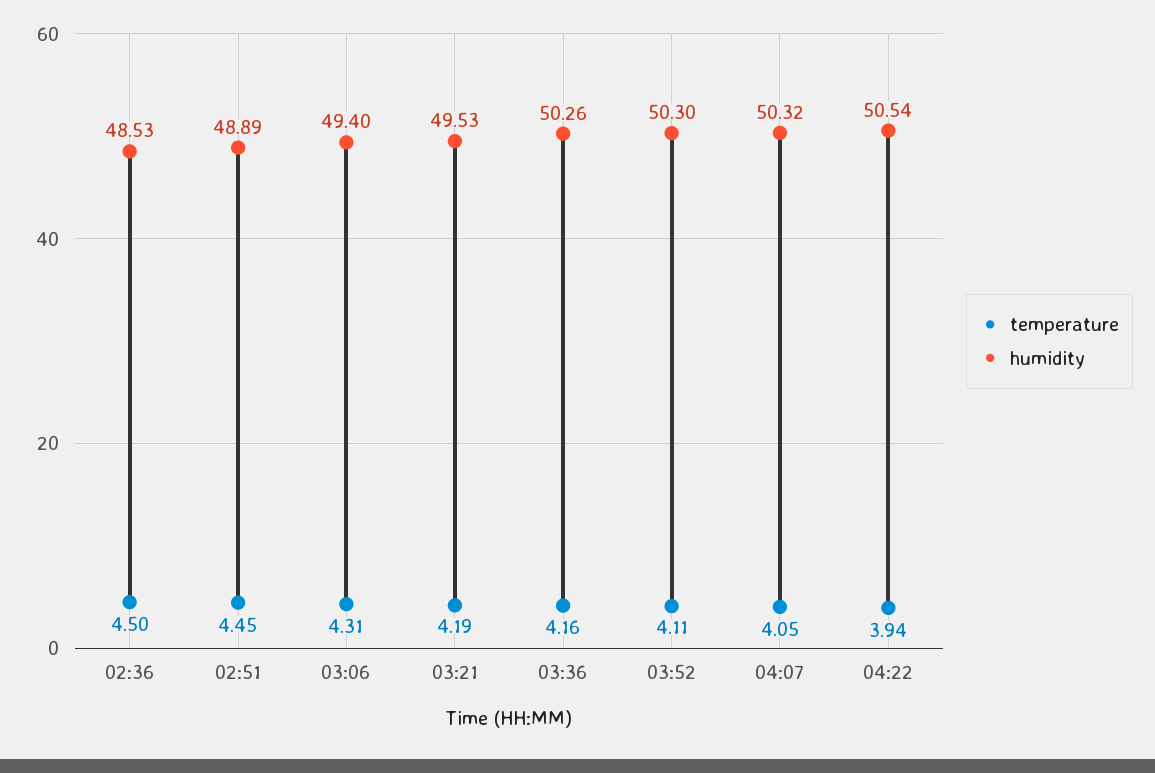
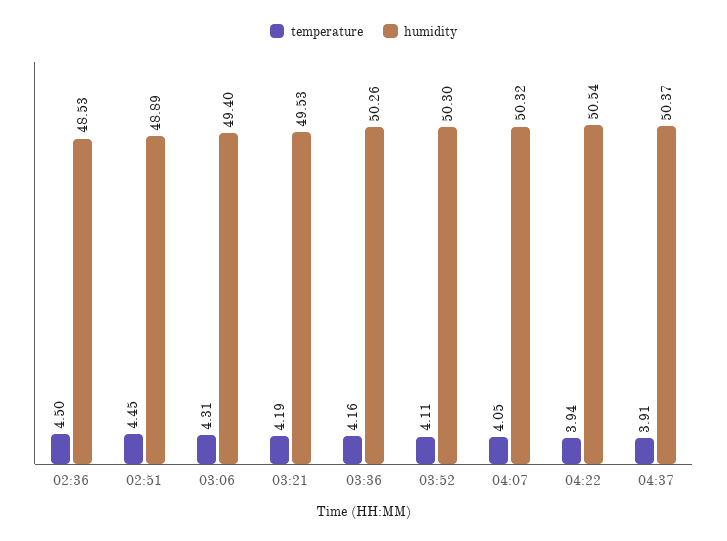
temperature, 04:37: none -> 3.91
humidity, 04:37: none -> 50.37

